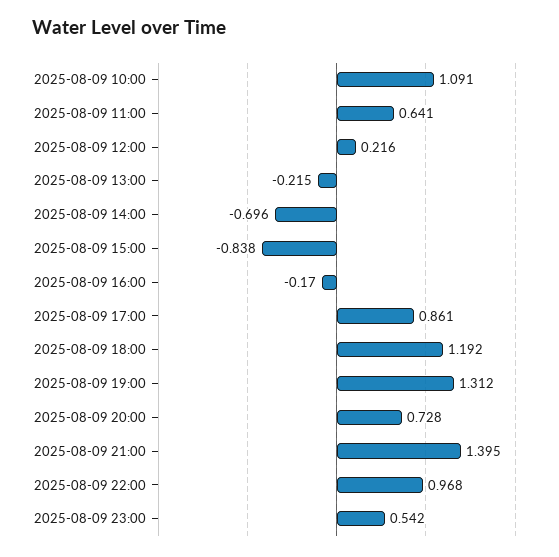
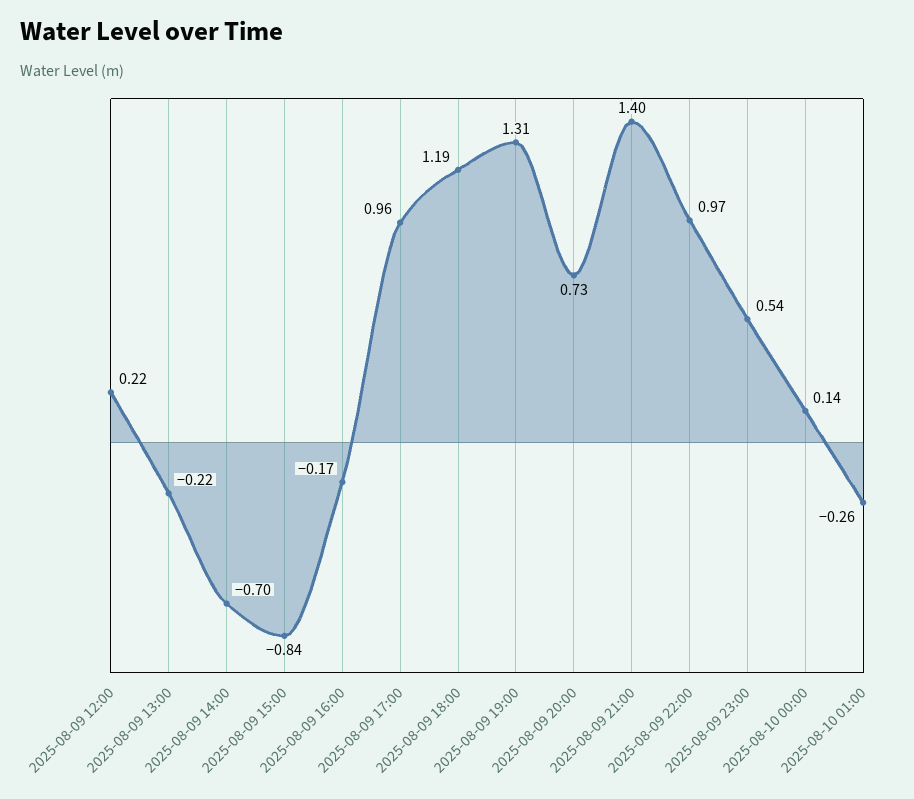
2025-08-09 10:00: 1.091 -> none
2025-08-09 11:00: 0.641 -> none
2025-08-09 17:00: 0.861 -> 0.96
2025-08-10 00:00: none -> 0.14
2025-08-10 01:00: none -> -0.26

